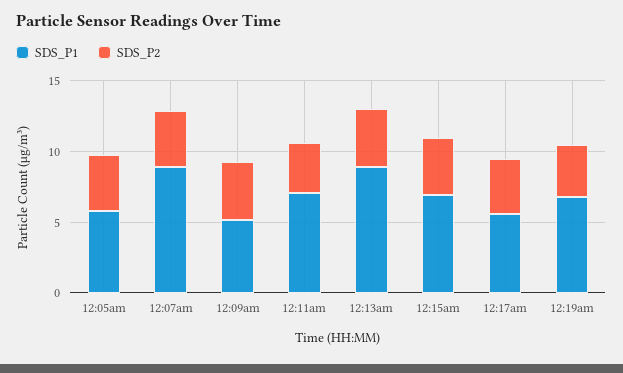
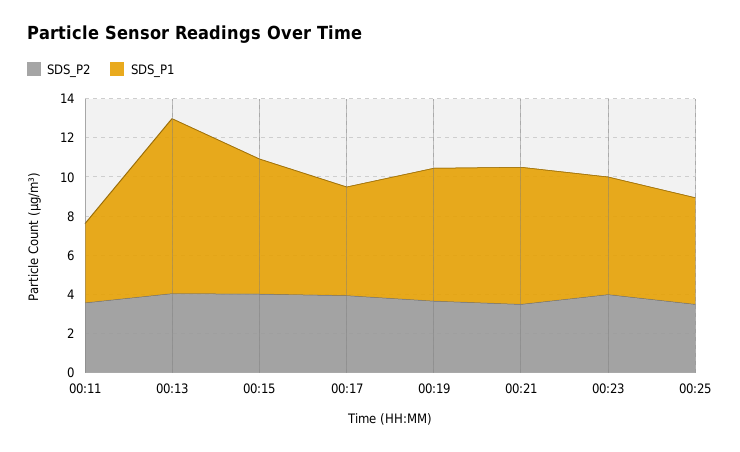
SDS_P1, 12:05am: 6 -> none
SDS_P2, 12:05am: 4 -> none
SDS_P1, 12:07am: 9 -> none
SDS_P2, 12:07am: 4 -> none
SDS_P1, 12:09am: 5 -> none
SDS_P2, 12:09am: 4 -> none
SDS_P1, 12:11am: 7 -> 4
SDS_P2, 00:21: none -> 3.5
SDS_P1, 00:21: none -> 7
SDS_P2, 00:23: none -> 4
SDS_P1, 00:23: none -> 6
SDS_P2, 00:25: none -> 3.5
SDS_P1, 00:25: none -> 5.5

